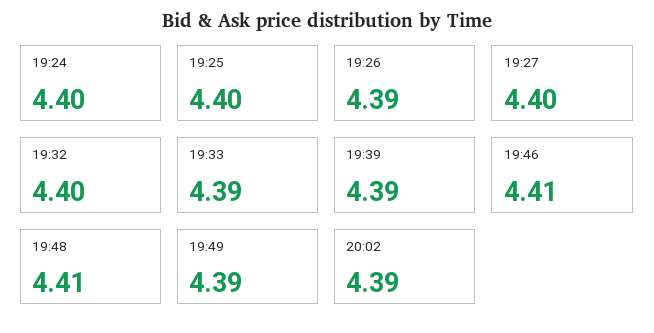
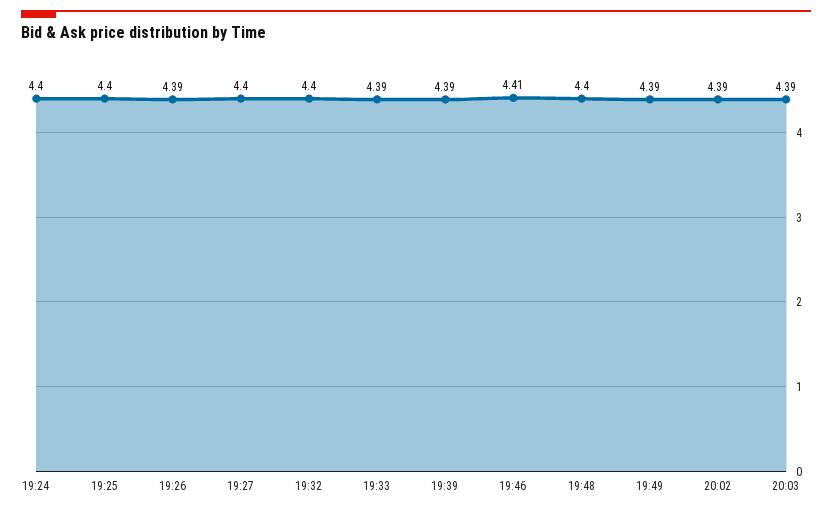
19:48: 4.41 -> 4.4
20:03: none -> 4.39

